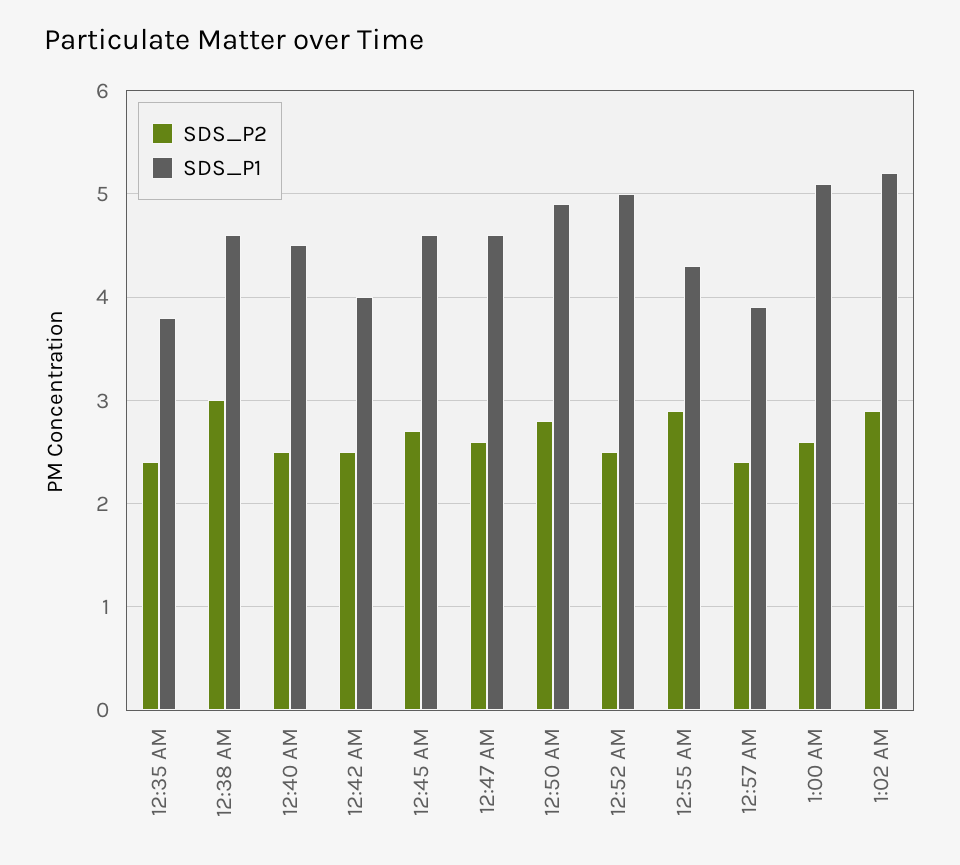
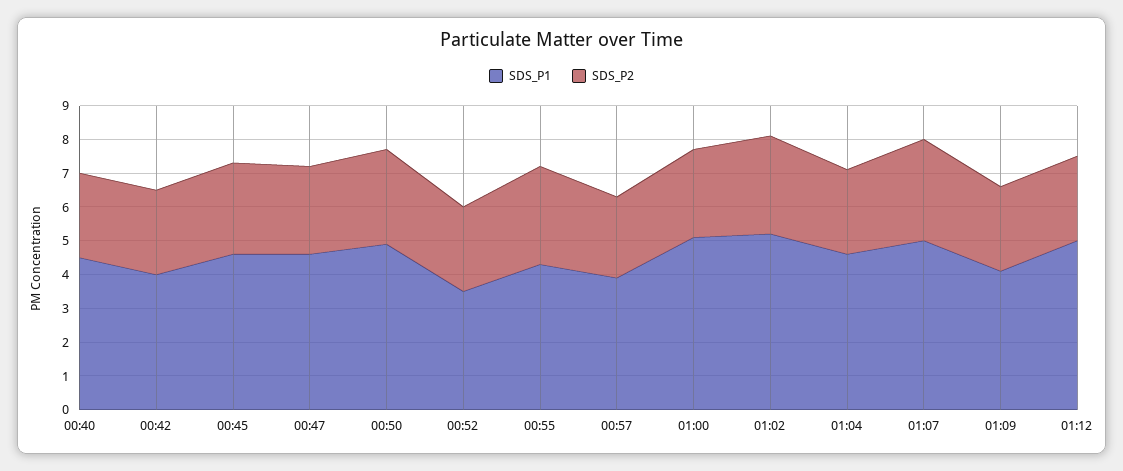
SDS_P2, 12:35 AM: 2.4 -> none
SDS_P1, 12:35 AM: 3.8 -> none
SDS_P2, 12:38 AM: 3 -> none
SDS_P1, 12:38 AM: 4.6 -> none
SDS_P1, 12:52 AM: 5 -> 3.5
SDS_P1, 01:04: none -> 4.5
SDS_P2, 01:04: none -> 2.5
SDS_P1, 01:07: none -> 5
SDS_P2, 01:07: none -> 3
SDS_P1, 01:09: none -> 4
SDS_P2, 01:09: none -> 2.5
SDS_P1, 01:12: none -> 5
SDS_P2, 01:12: none -> 2.5

